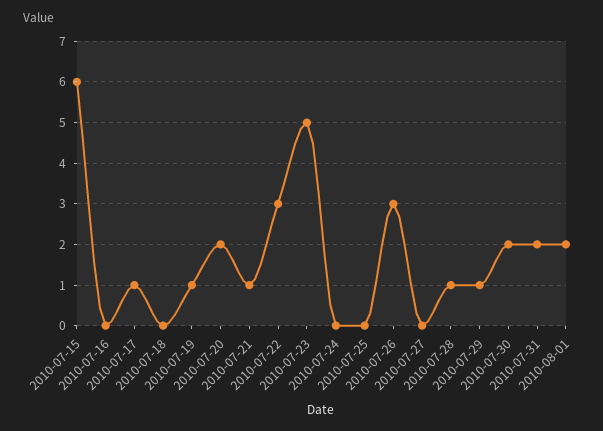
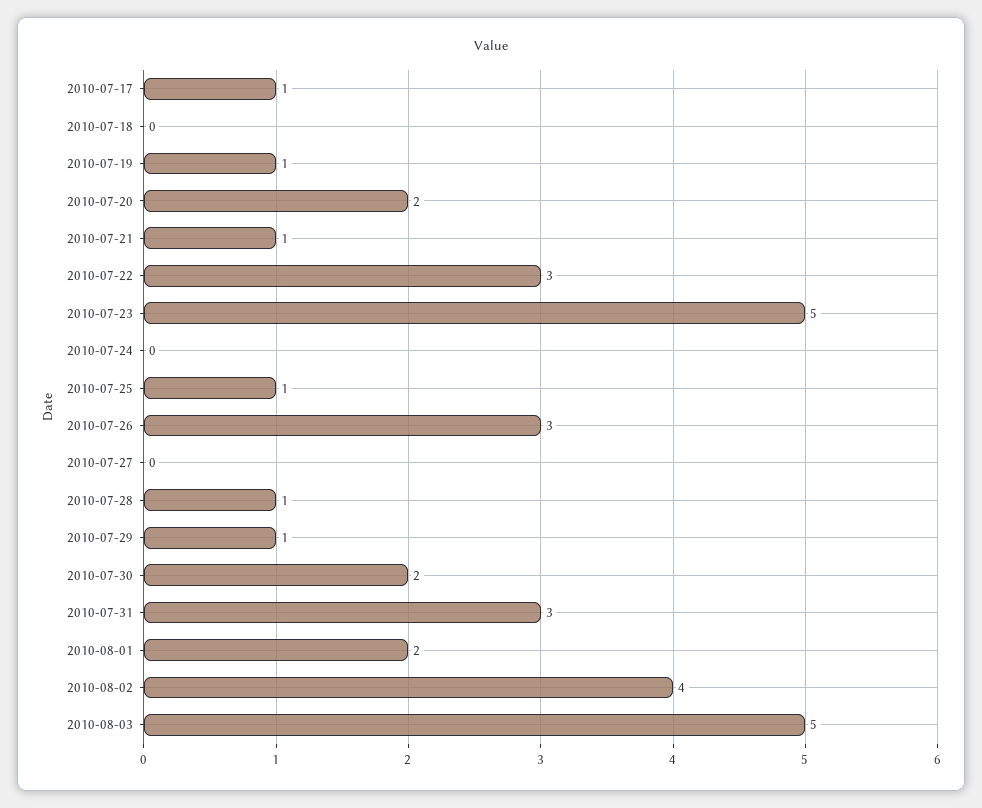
2010-07-15: 6 -> none
2010-07-16: 0 -> none
2010-07-25: 0 -> 1
2010-07-31: 2 -> 3
2010-08-02: none -> 4
2010-08-03: none -> 5

